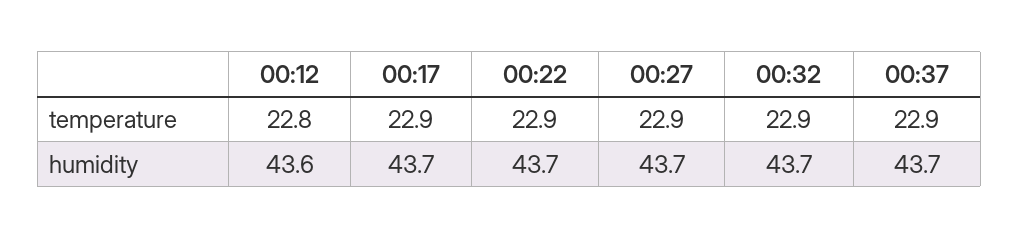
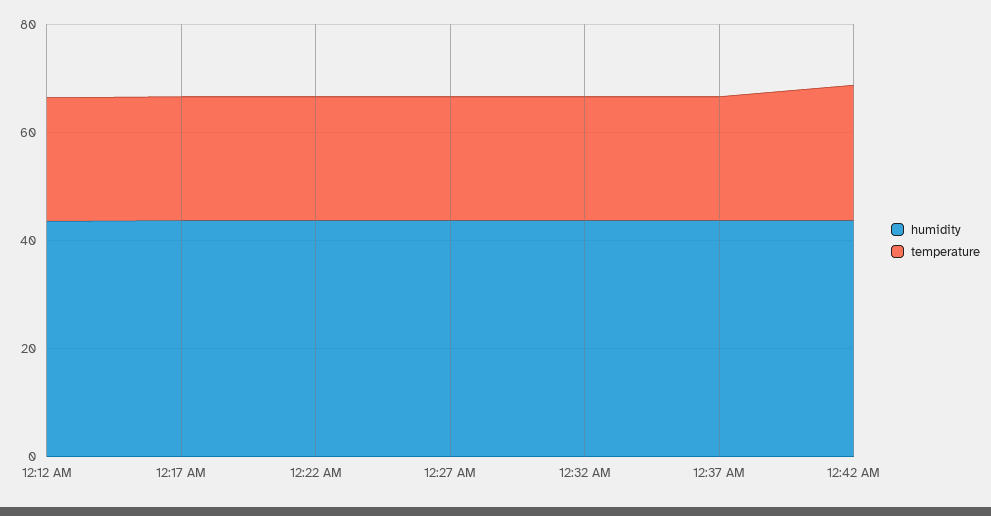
humidity, 12:42 AM: none -> 45
temperature, 12:42 AM: none -> 25

